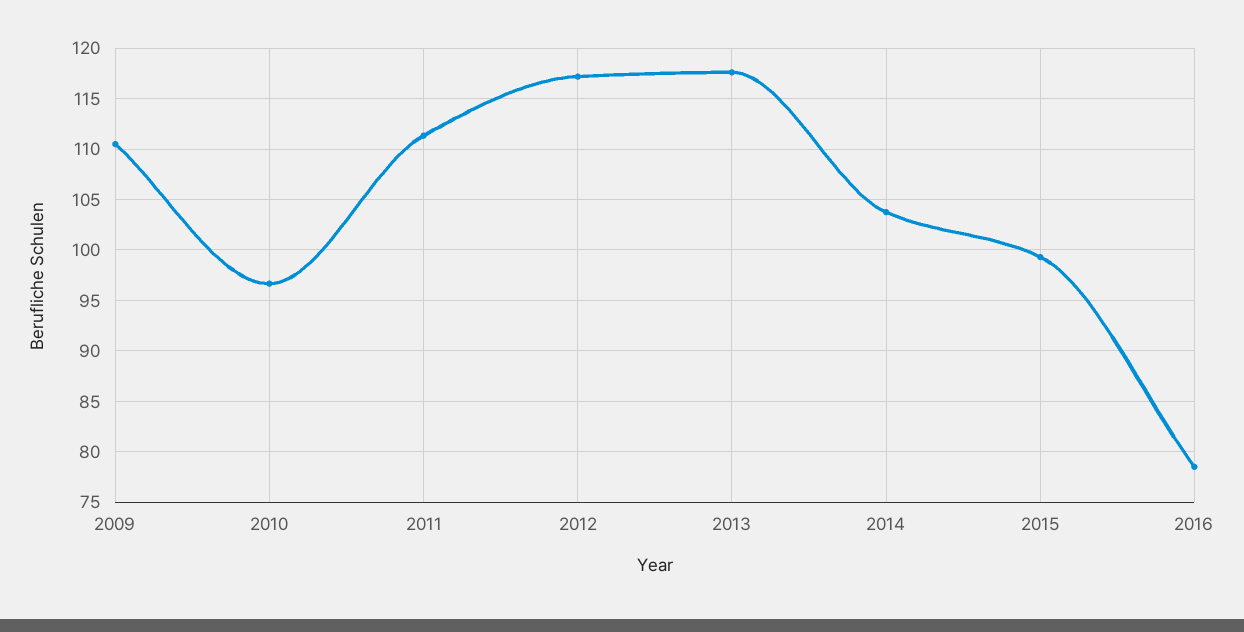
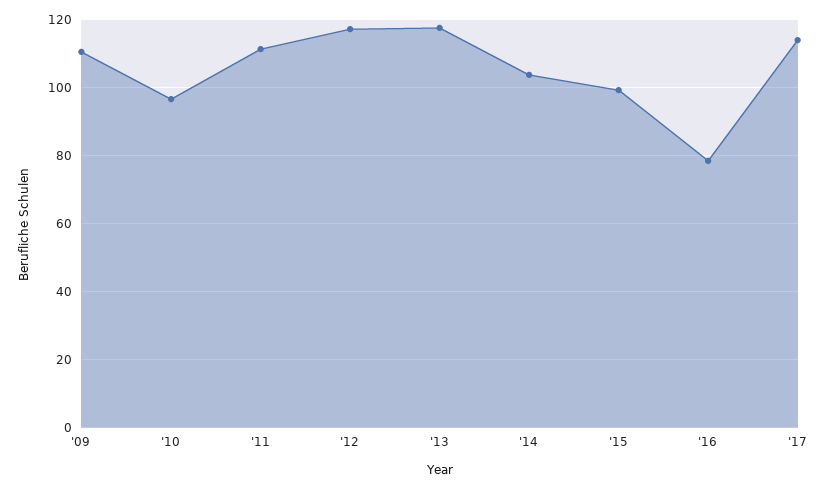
'17: none -> 114

